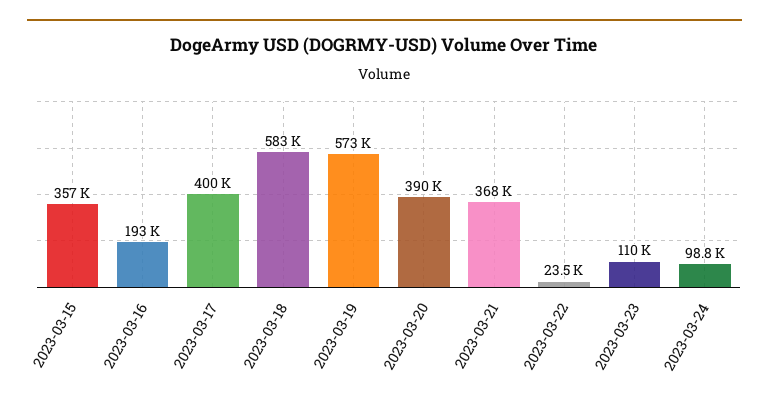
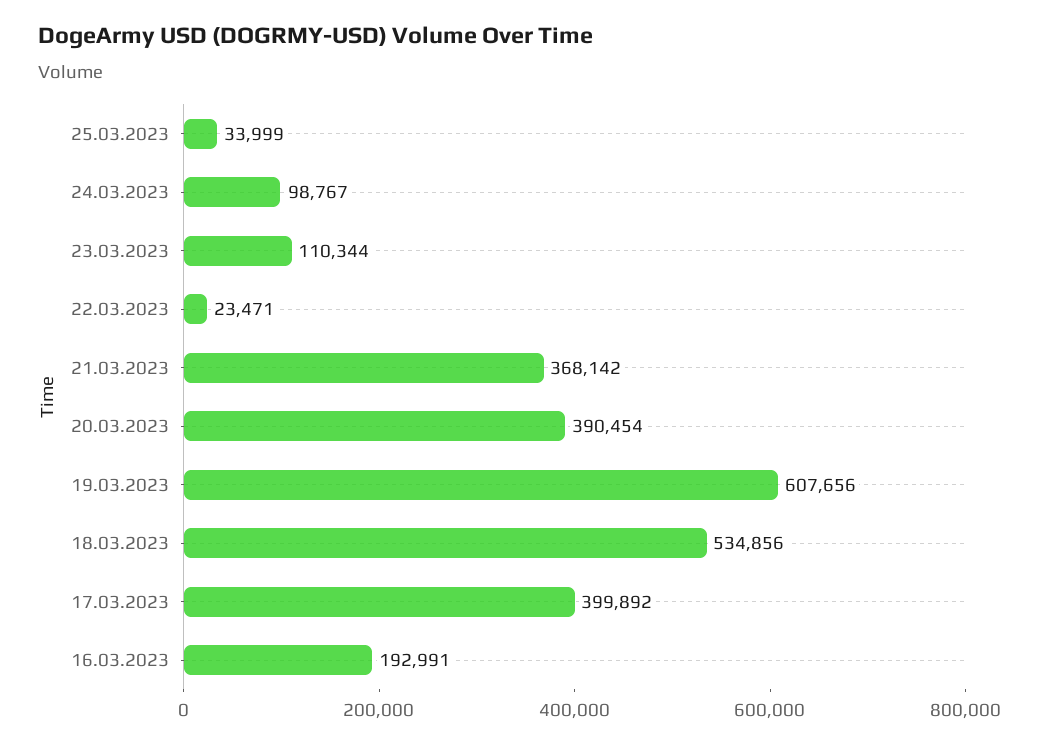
2023-03-15: 357000 -> none
2023-03-18: 583000 -> 534856
2023-03-19: 573000 -> 607656
25.03.2023: none -> 33999

